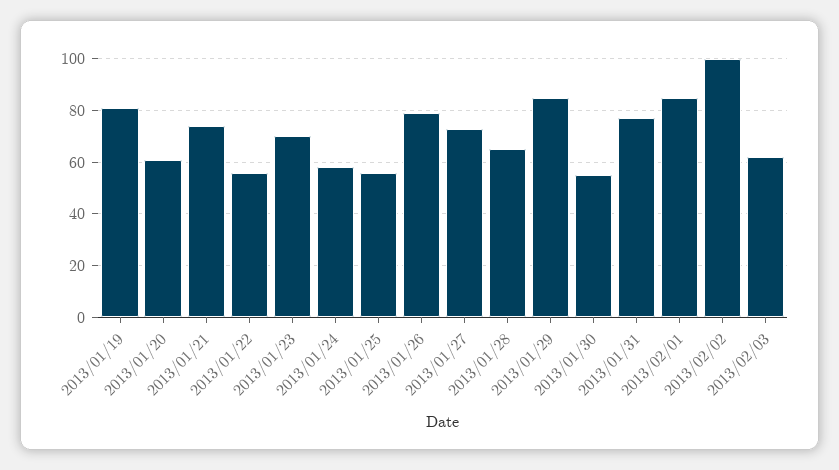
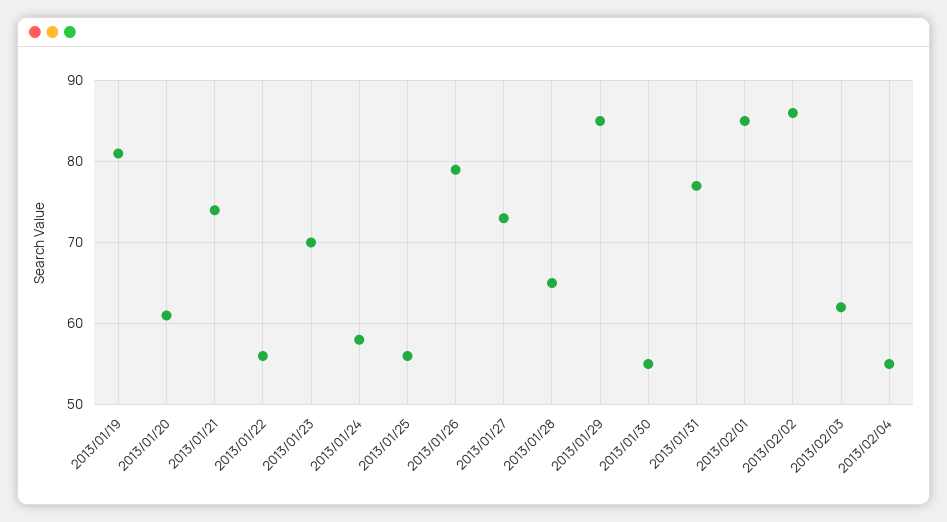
2013/02/02: 100 -> 86
2013/02/04: none -> 55

